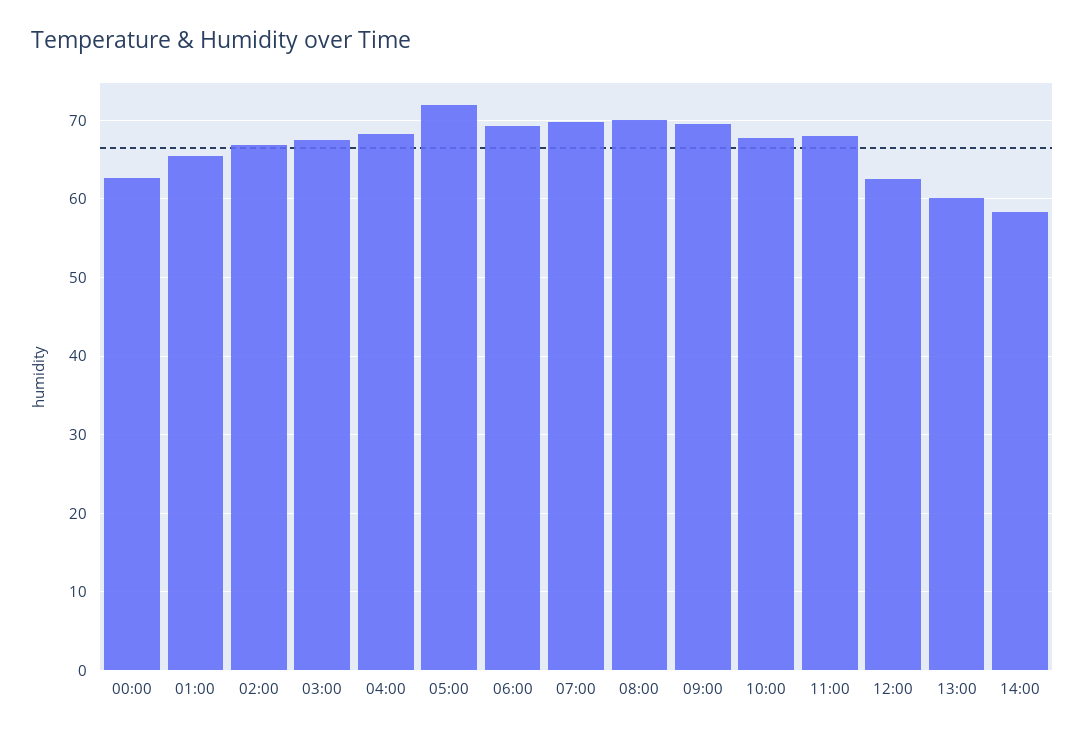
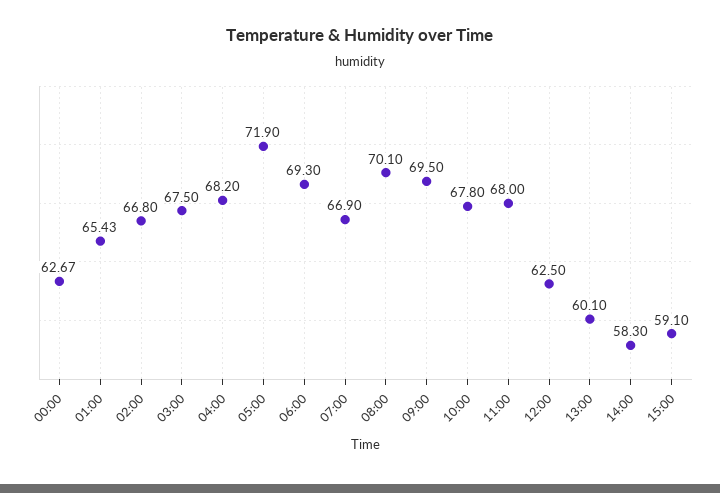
07:00: 70 -> 66.9
15:00: none -> 59.1

